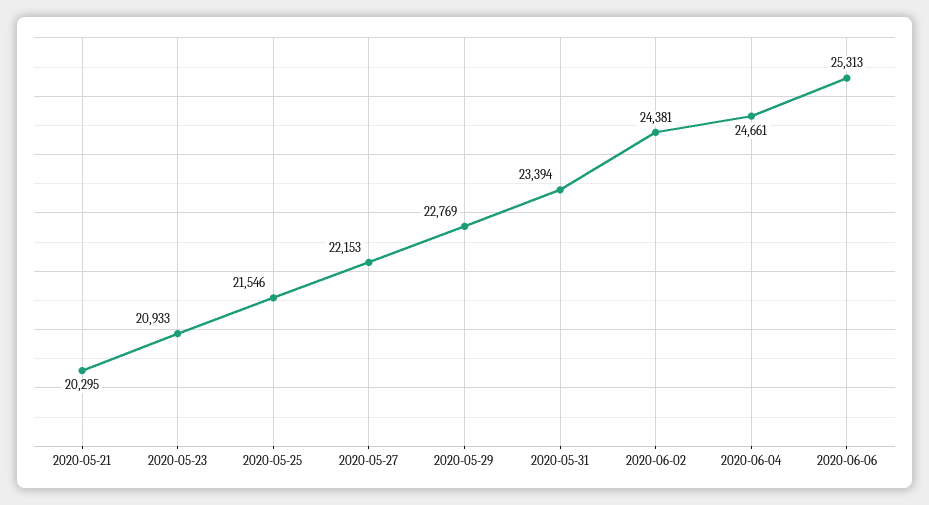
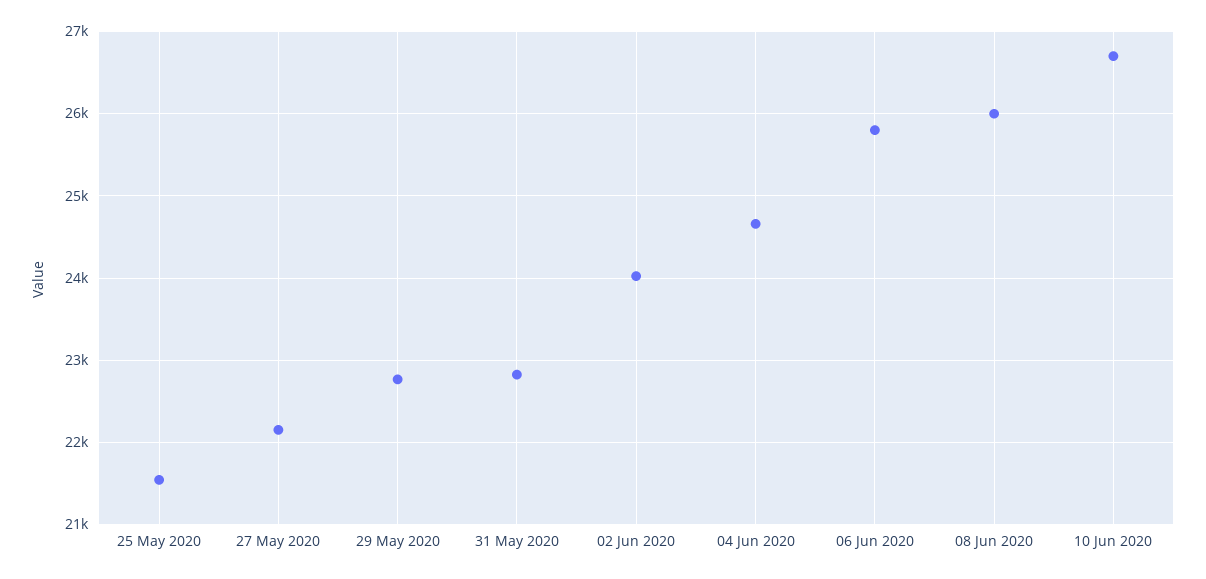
2020-05-21: 20295 -> none
2020-05-23: 20933 -> none
2020-05-31: 23394 -> 22800
2020-06-02: 24381 -> 24000
2020-06-06: 25313 -> 25800
08 Jun 2020: none -> 26000
10 Jun 2020: none -> 26700

